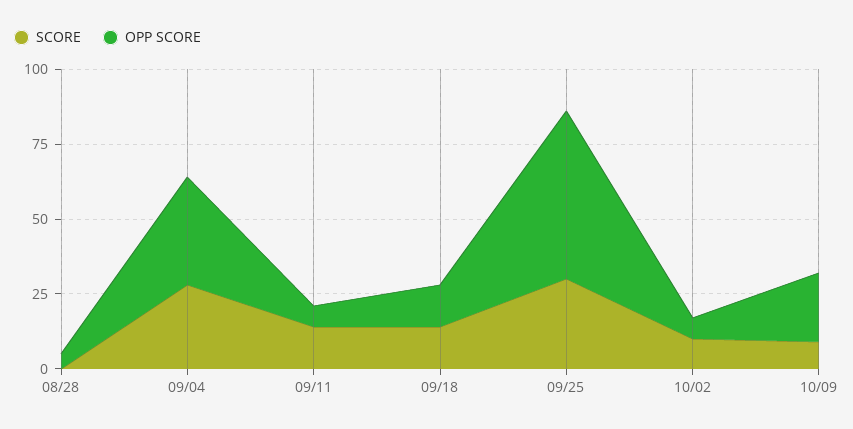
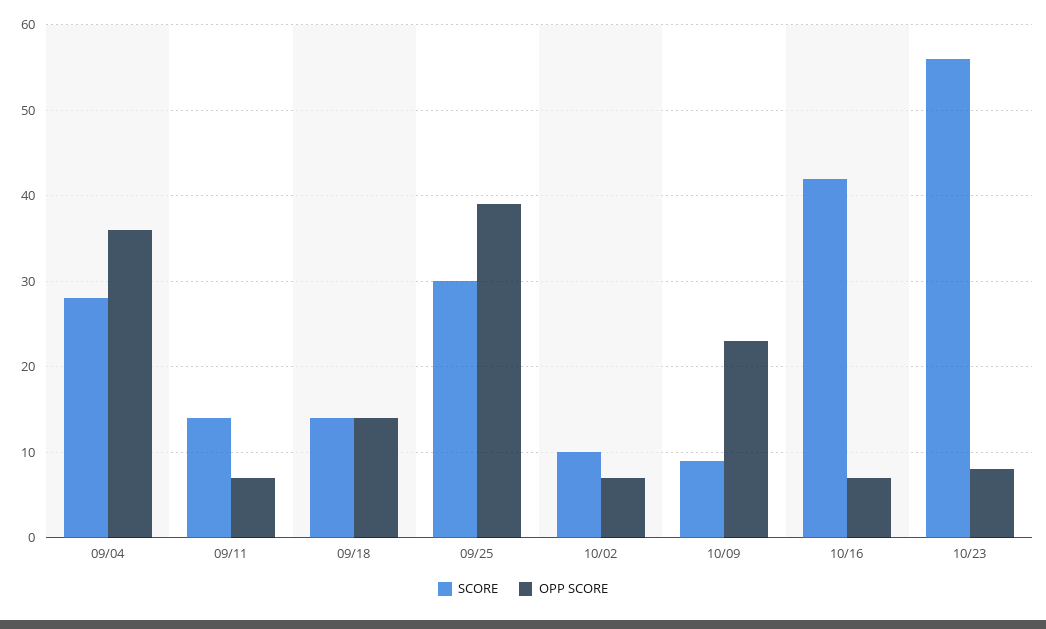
SCORE, 08/28: 0 -> none
OPP SCORE, 08/28: 5 -> none
OPP SCORE, 09/25: 55 -> 39
SCORE, 10/16: none -> 42
OPP SCORE, 10/16: none -> 7
SCORE, 10/23: none -> 56
OPP SCORE, 10/23: none -> 8

